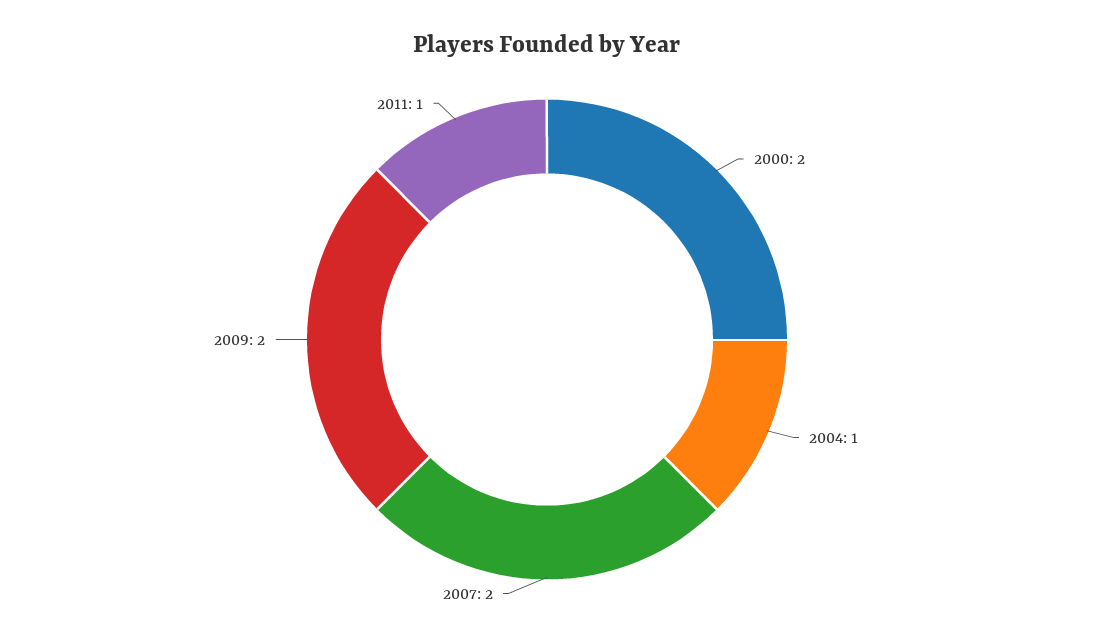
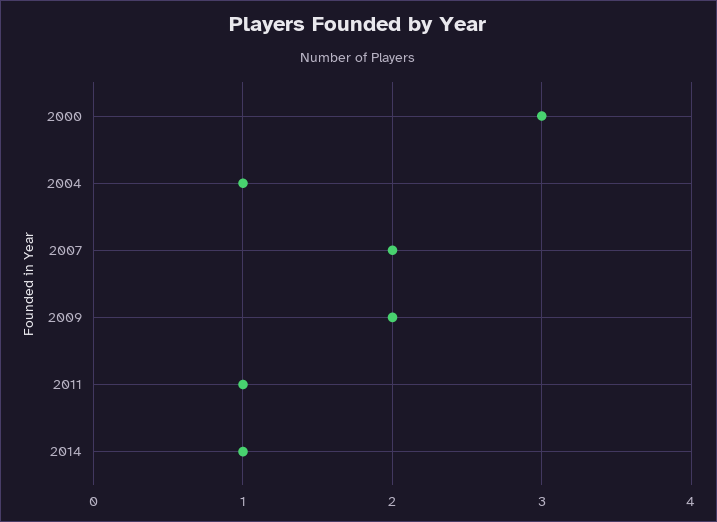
2000: 2 -> 3
2014: none -> 1

